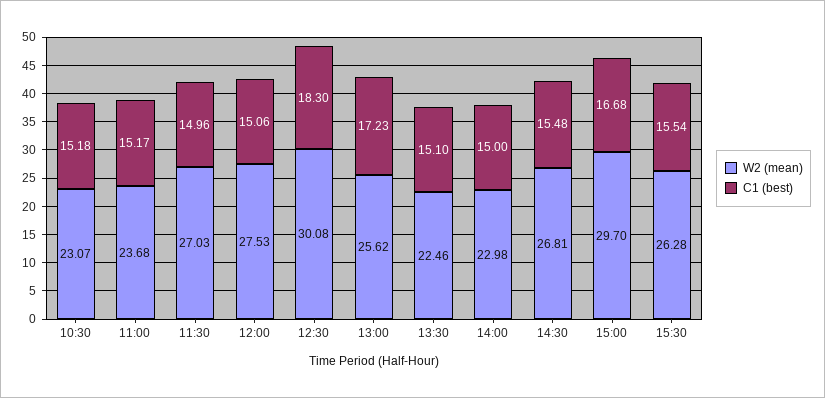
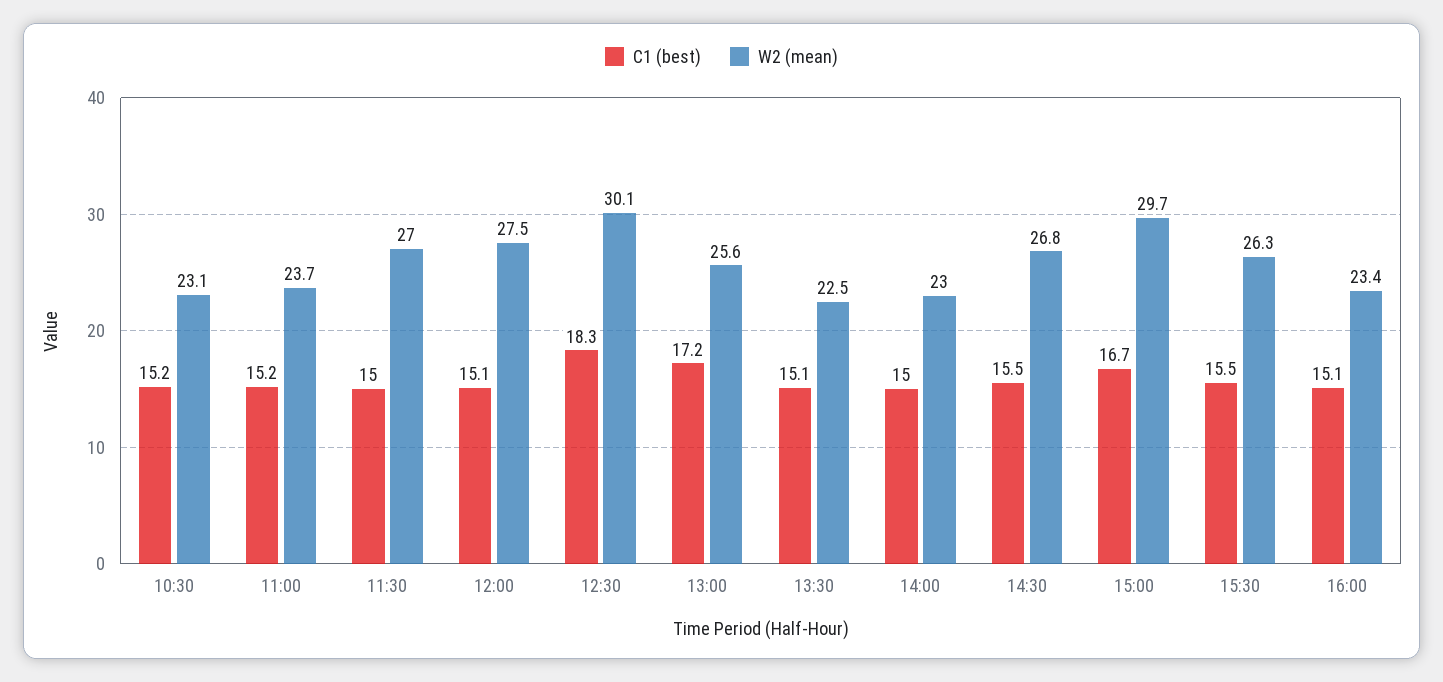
C1 (best), 16:00: none -> 15.1
W2 (mean), 16:00: none -> 23.4

